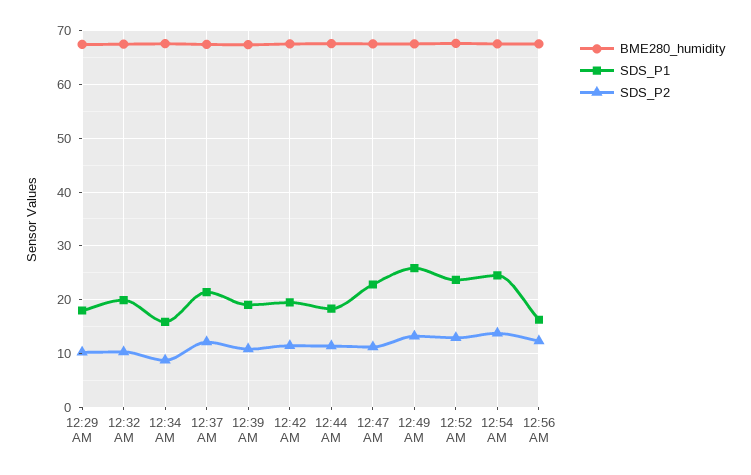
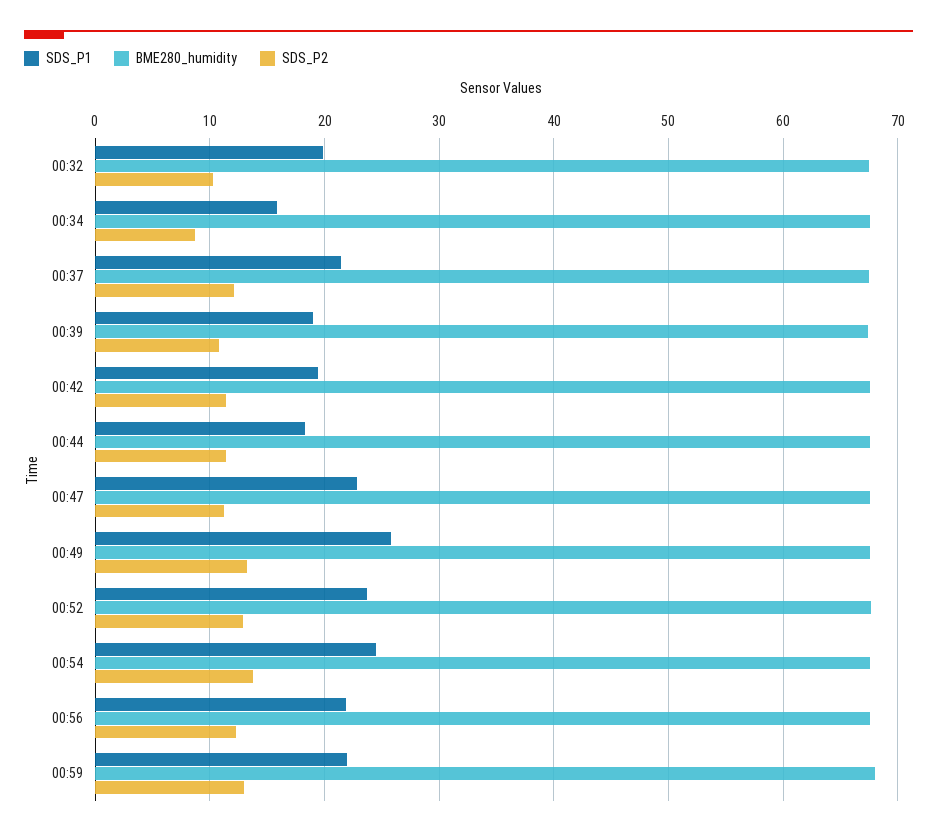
BME280_humidity, 12:29 AM: 68 -> none
SDS_P1, 12:29 AM: 18 -> none
SDS_P2, 12:29 AM: 10 -> none
SDS_P1, 12:56 AM: 16 -> 22
SDS_P1, 00:59: none -> 22
BME280_humidity, 00:59: none -> 68
SDS_P2, 00:59: none -> 13

